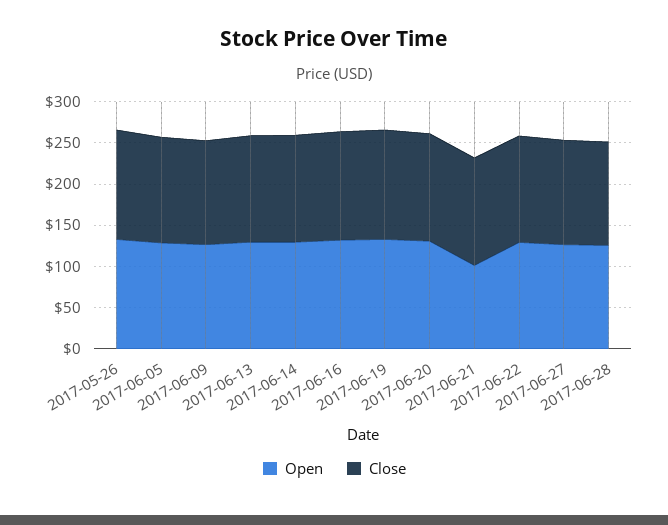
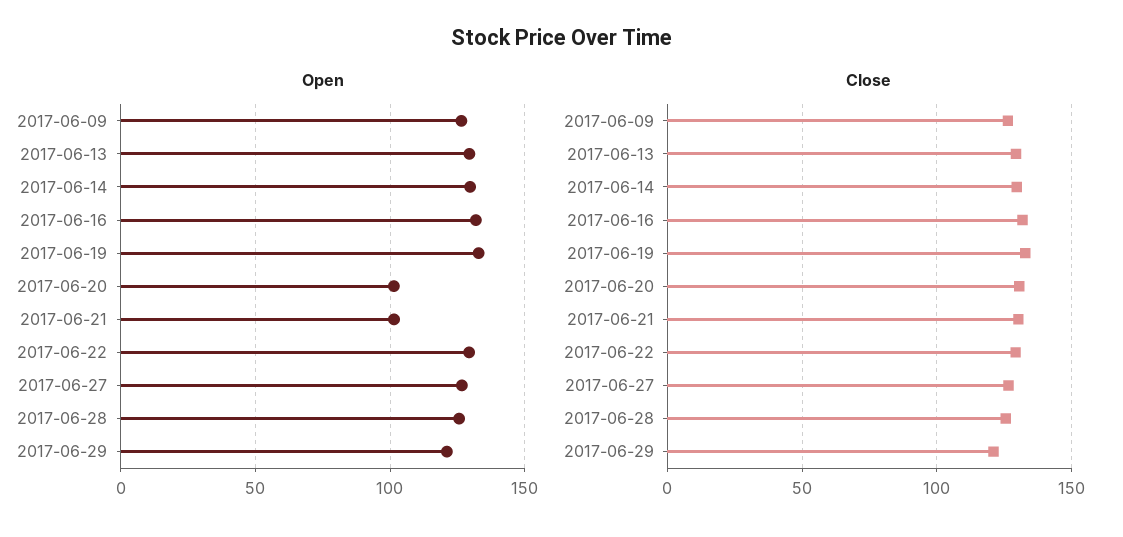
Open, 2017-05-26: 130 -> none
Close, 2017-05-26: 130 -> none
Open, 2017-06-05: 130 -> none
Close, 2017-06-05: 130 -> none
Open, 2017-06-20: 130 -> 100
Open, 2017-06-29: none -> 120
Close, 2017-06-29: none -> 120

